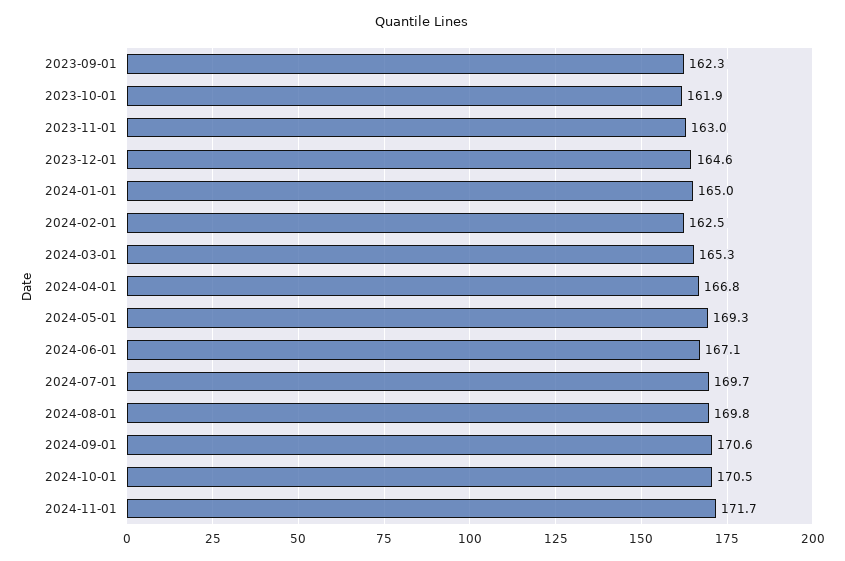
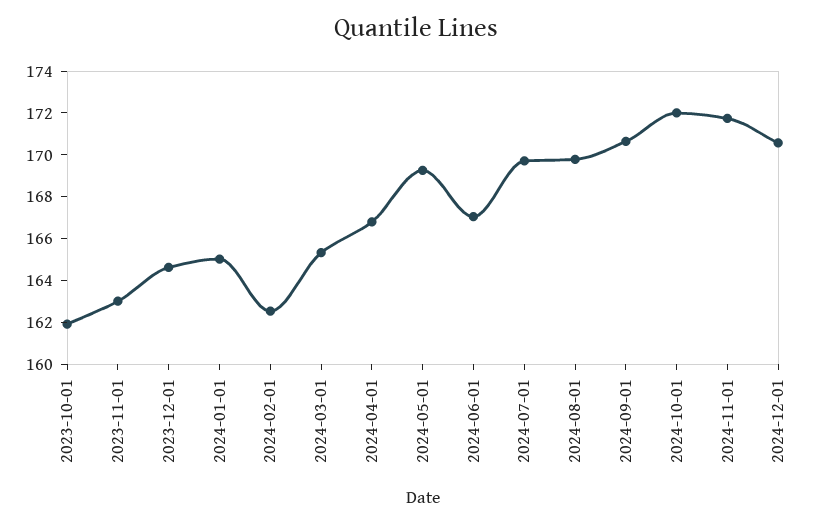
2023-09-01: 162.3 -> none
2024-10-01: 170.5 -> 172
2024-12-01: none -> 170.5

